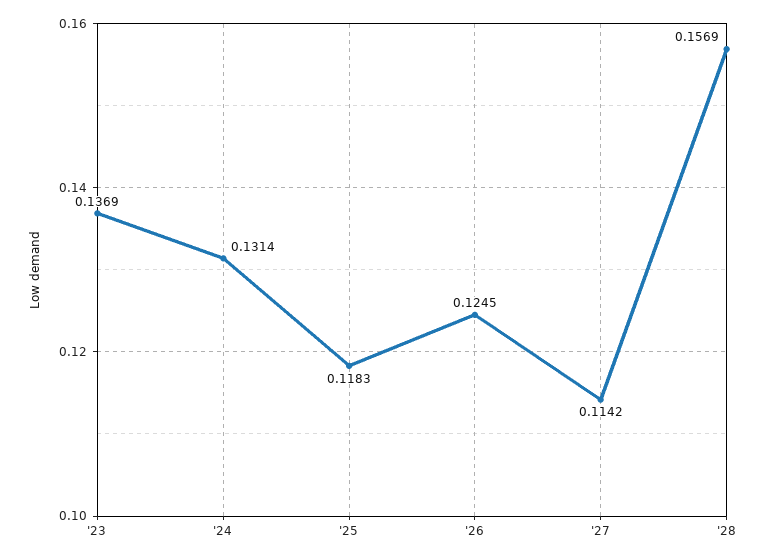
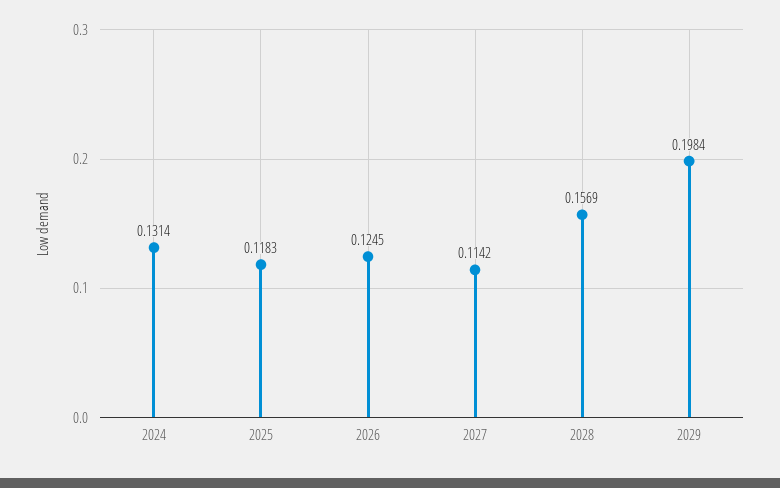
'23: 0.1369 -> none
2029: none -> 0.1984

